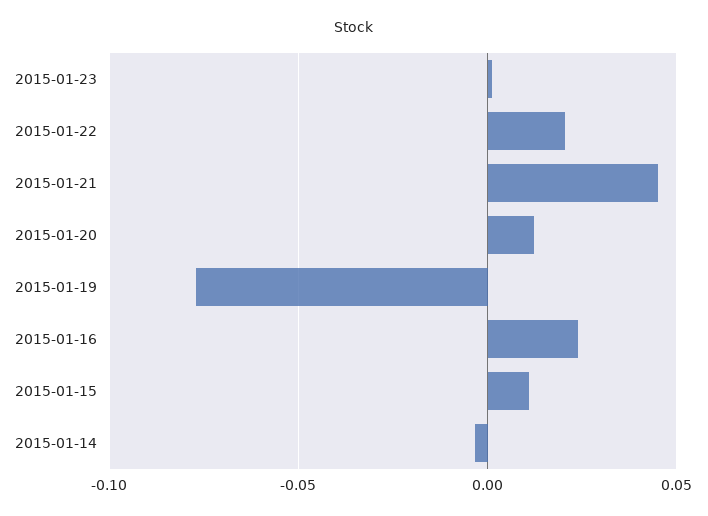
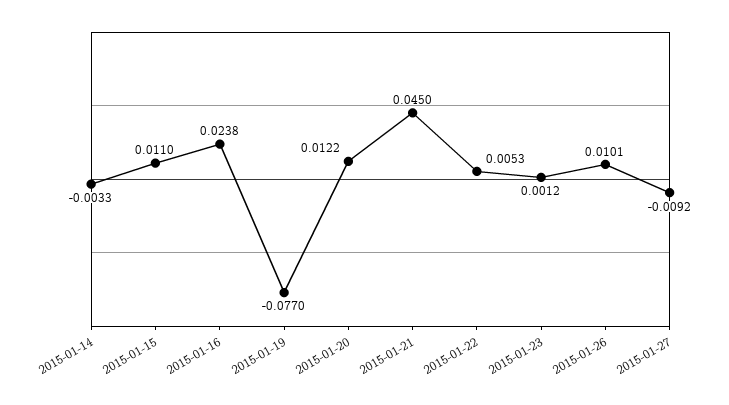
2015-01-22: 0.02 -> 0.0053
2015-01-26: none -> 0.0101
2015-01-27: none -> -0.0092

